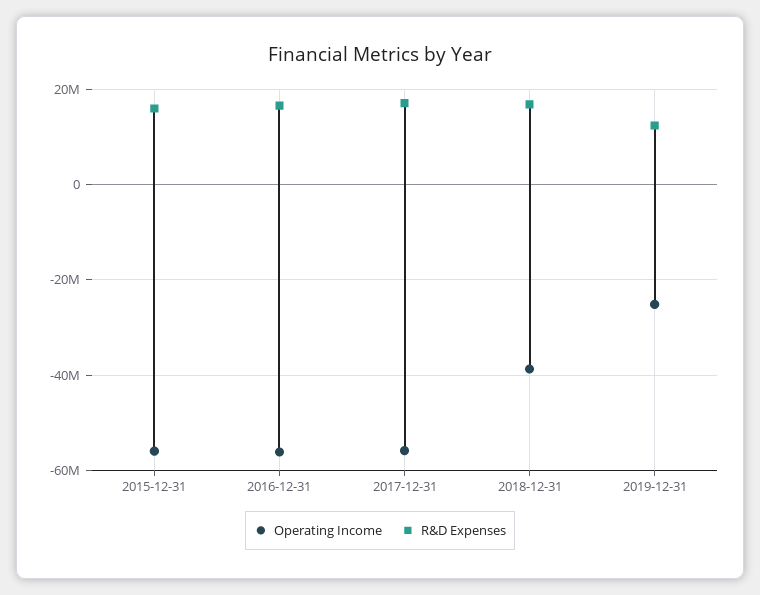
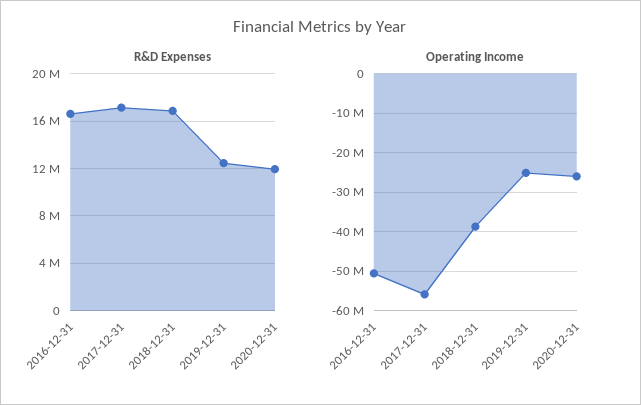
Operating Income, 2015-12-31: -56000000 -> none
R&D Expenses, 2015-12-31: 16000000 -> none
Operating Income, 2016-12-31: -56000000 -> -50000000
R&D Expenses, 2020-12-31: none -> 12000000
Operating Income, 2020-12-31: none -> -26000000

